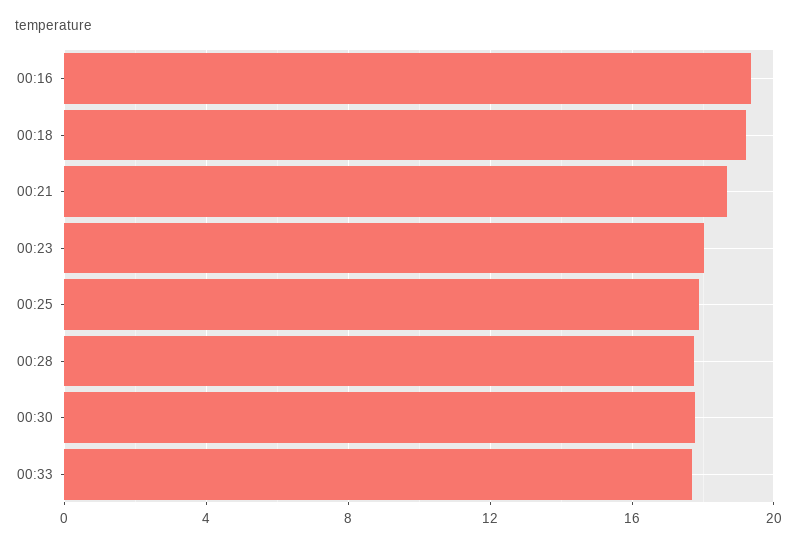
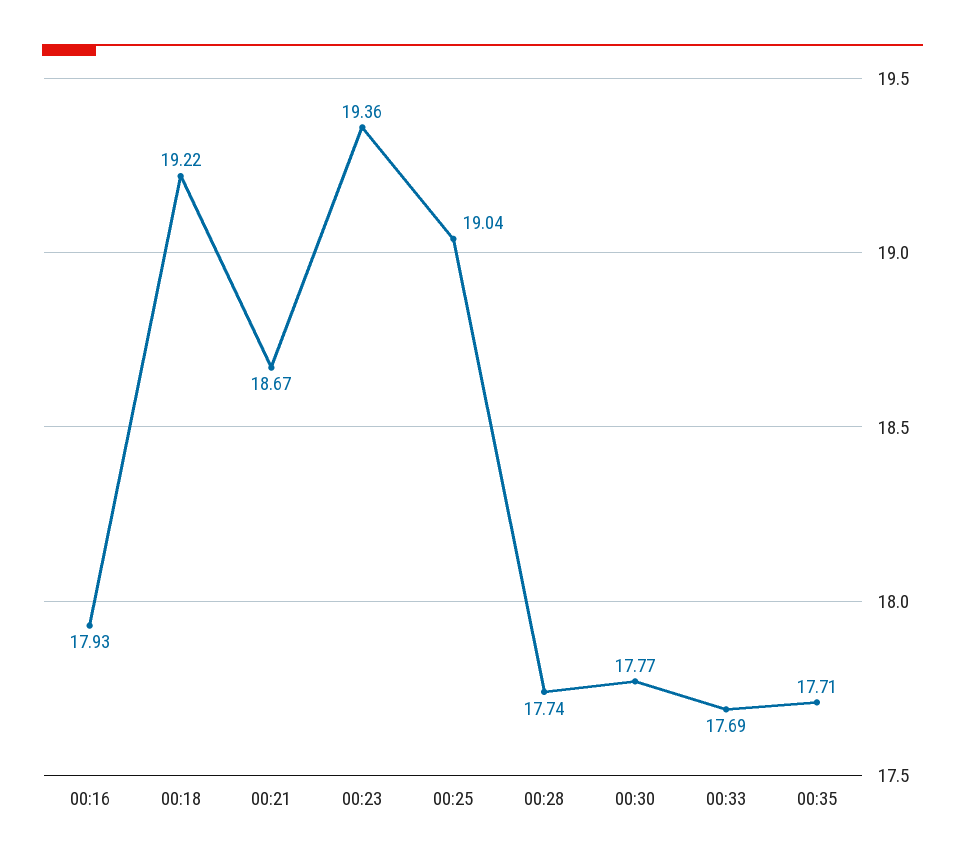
00:16: 19.5 -> 17.93
00:23: 18 -> 19.36
00:25: 18 -> 19.04
00:35: none -> 17.71

